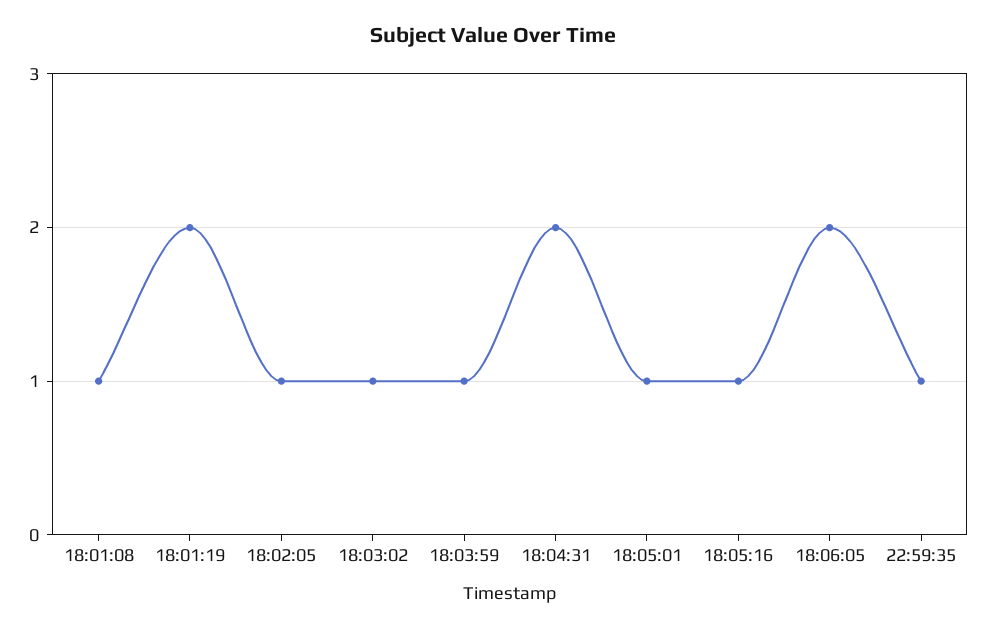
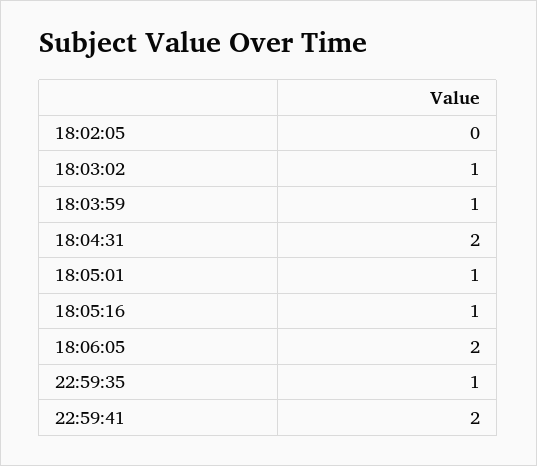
18:01:08: 1 -> none
18:01:19: 2 -> none
18:02:05: 1 -> 0
22:59:41: none -> 2

